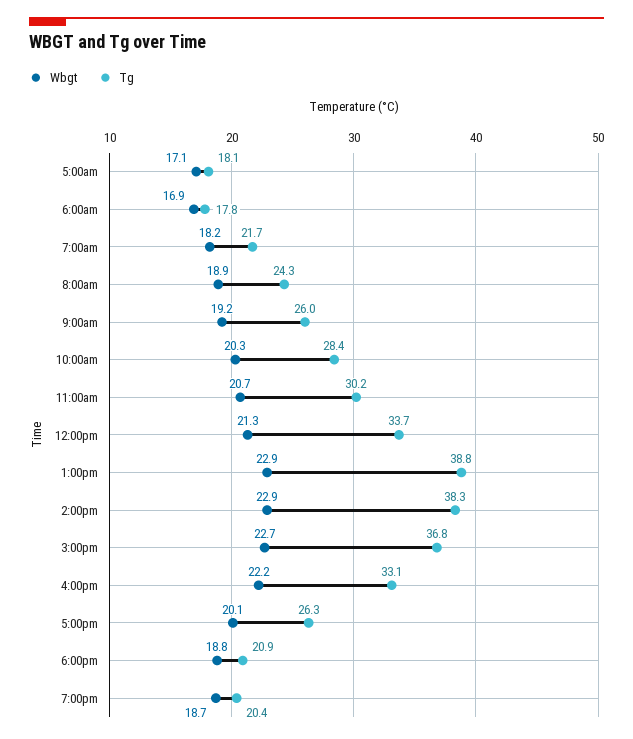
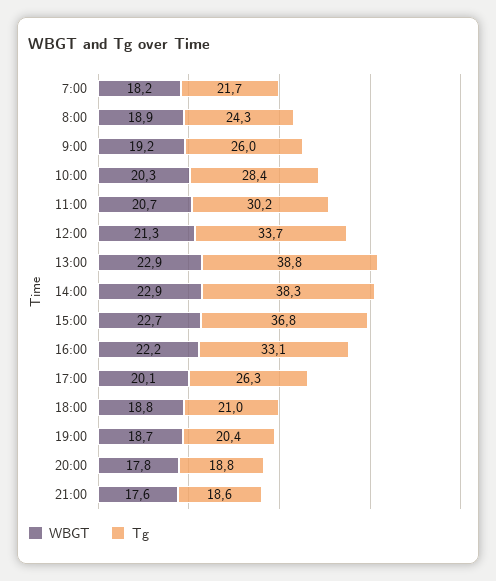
Wbgt, 5:00am: 17.1 -> none
Tg, 5:00am: 18.1 -> none
Wbgt, 6:00am: 16.9 -> none
Tg, 6:00am: 17.8 -> none
Tg, 6:00pm: 20.9 -> 21
Wbgt, 20:00: none -> 17.8
Tg, 20:00: none -> 18.8
Wbgt, 21:00: none -> 17.6
Tg, 21:00: none -> 18.6

